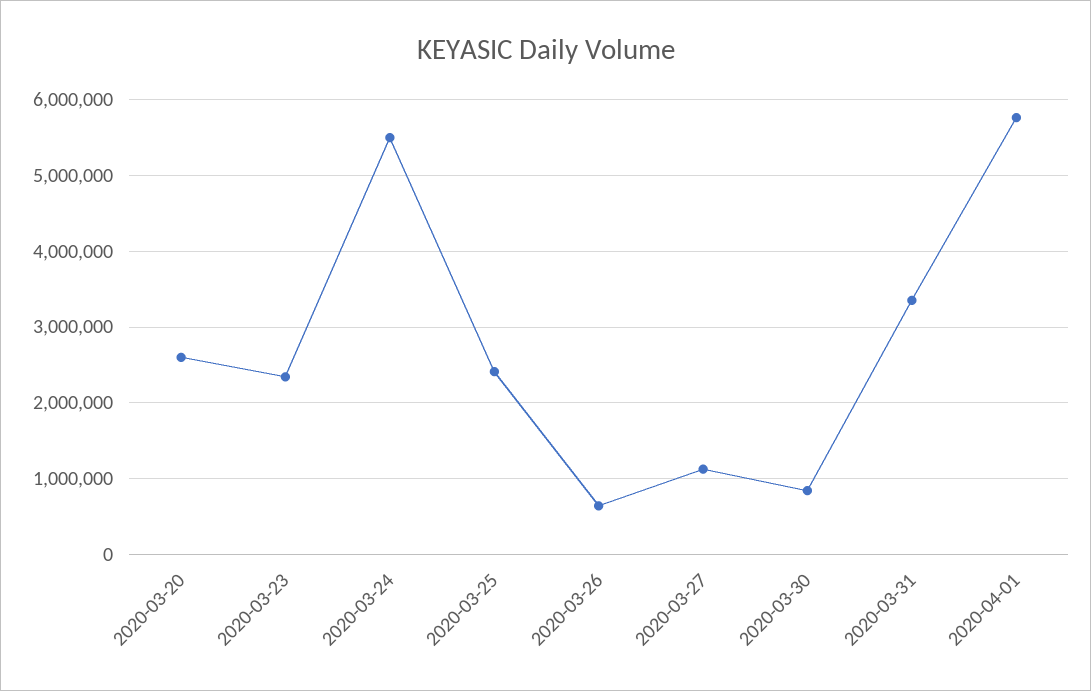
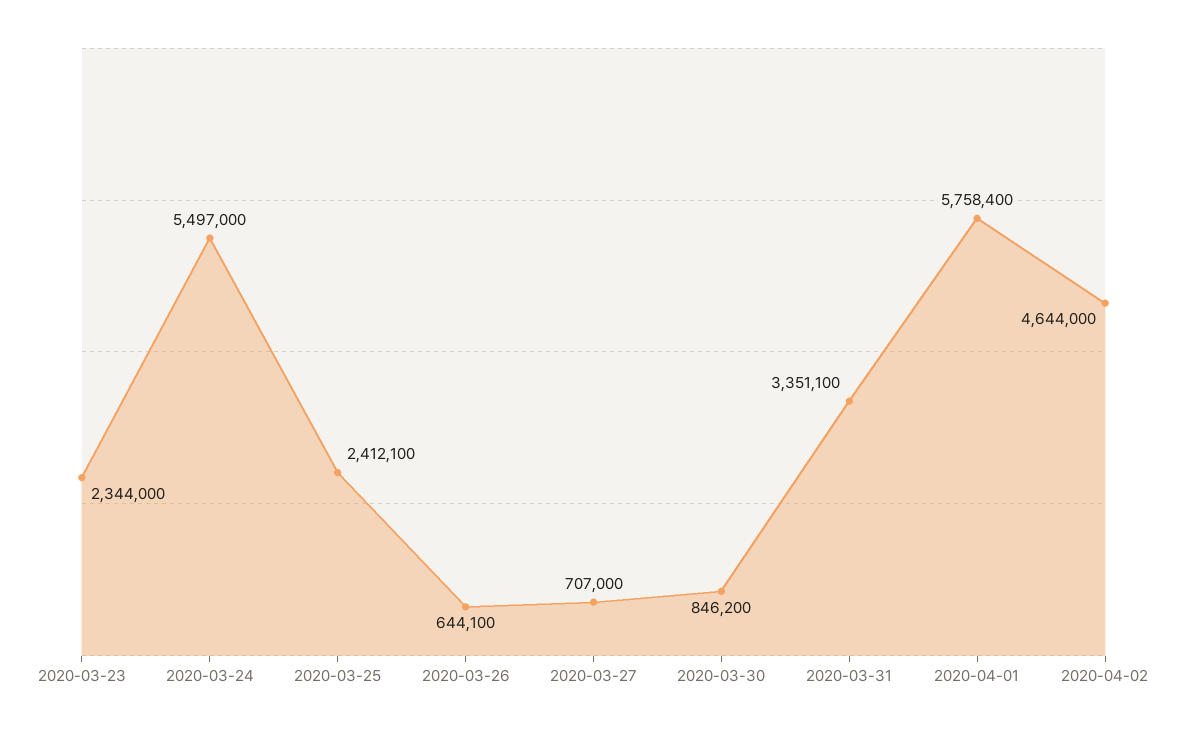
2020-03-20: 2600000 -> none
2020-03-27: 1100000 -> 707000
2020-04-02: none -> 4644000

